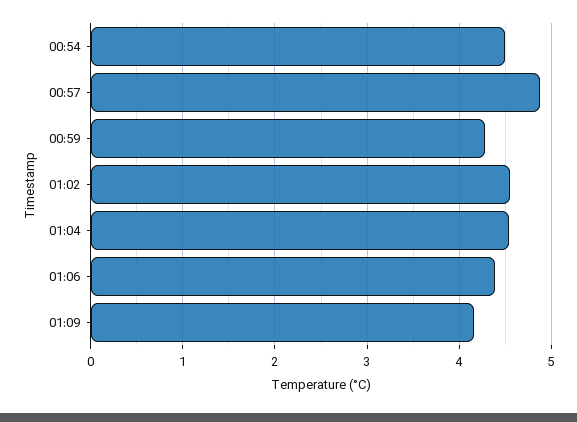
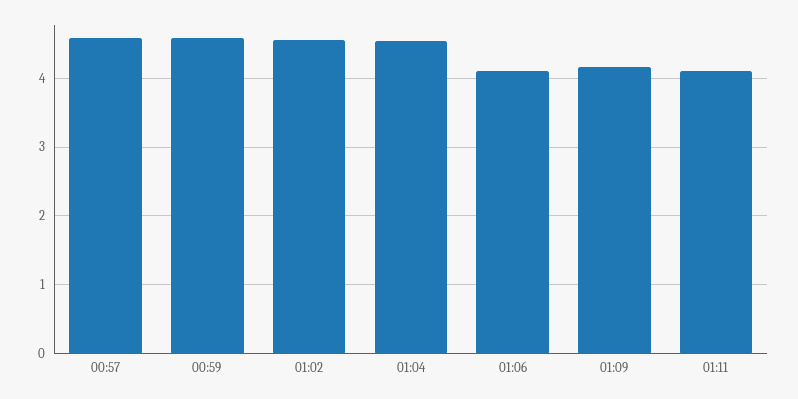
00:54: 4.5 -> none
00:57: 4.9 -> 4.6
00:59: 4.3 -> 4.6
01:06: 4.4 -> 4.1
01:11: none -> 4.1

